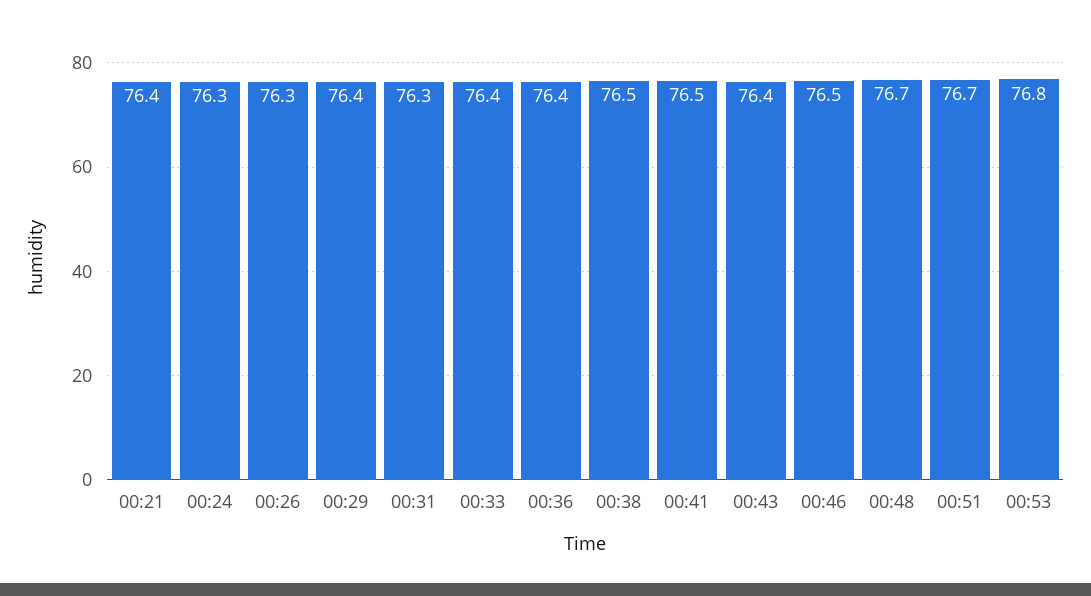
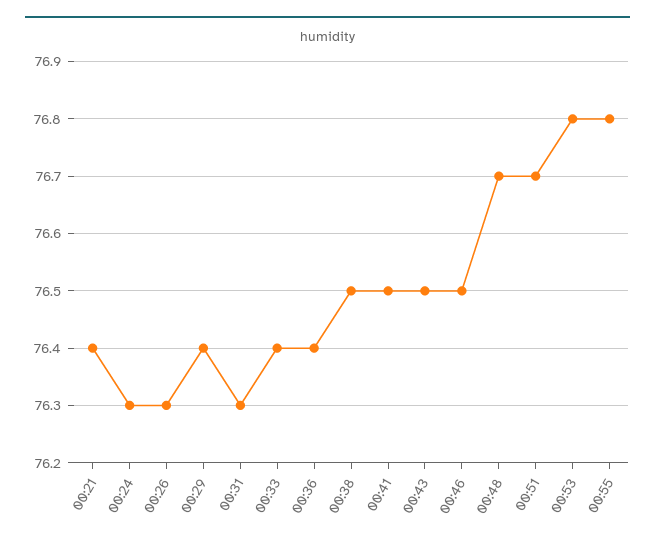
00:43: 76.4 -> 76.5
00:55: none -> 76.8

